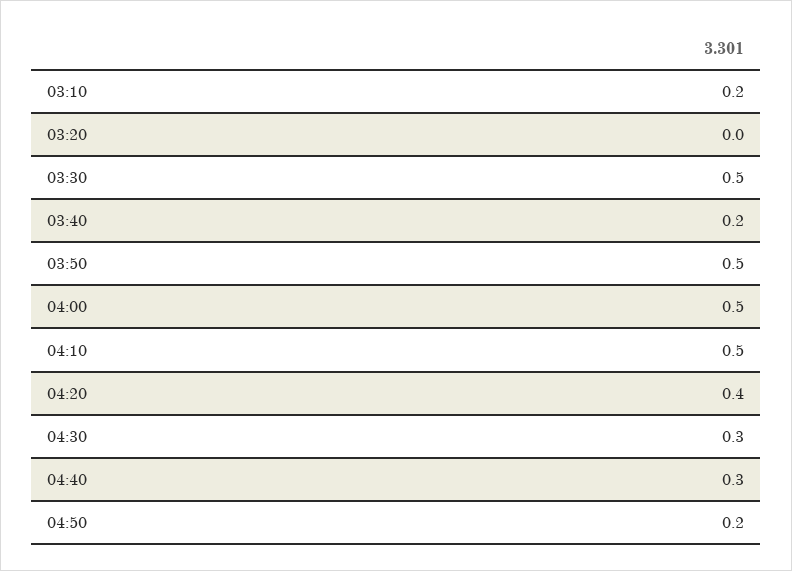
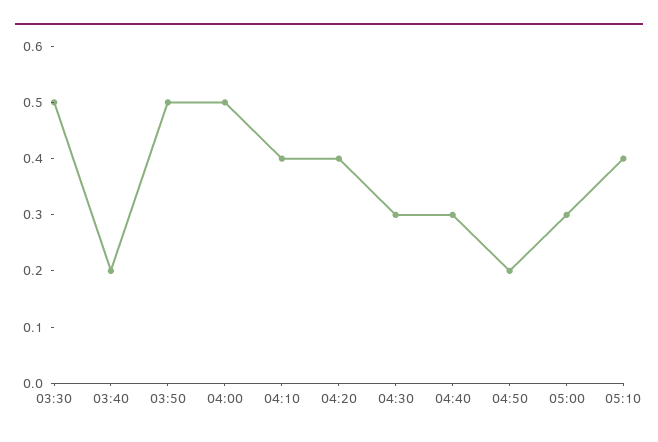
03:10: 0.2 -> none
03:20: 0 -> none
04:10: 0.5 -> 0.4
05:00: none -> 0.3
05:10: none -> 0.4

